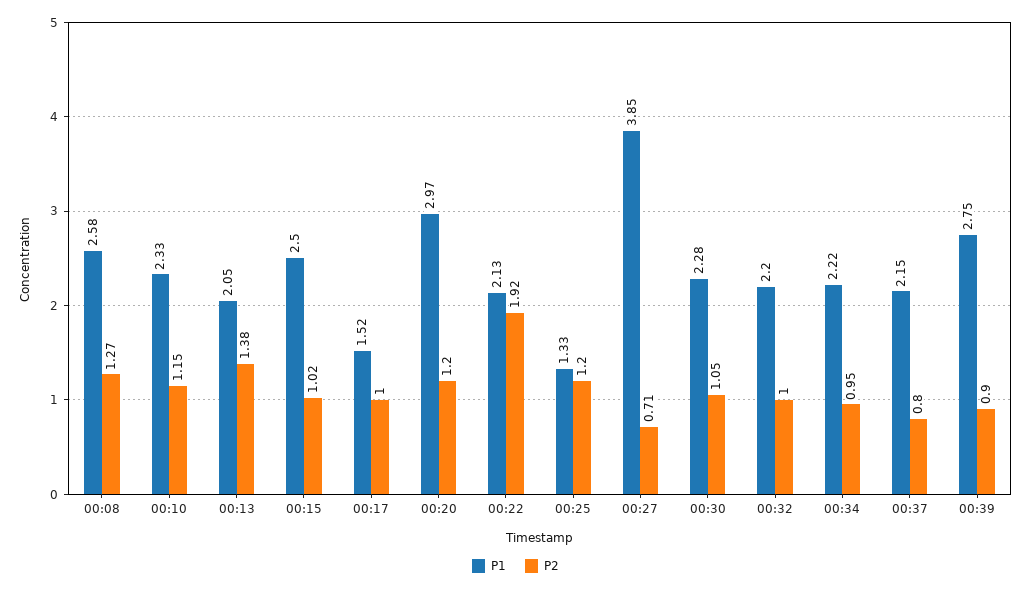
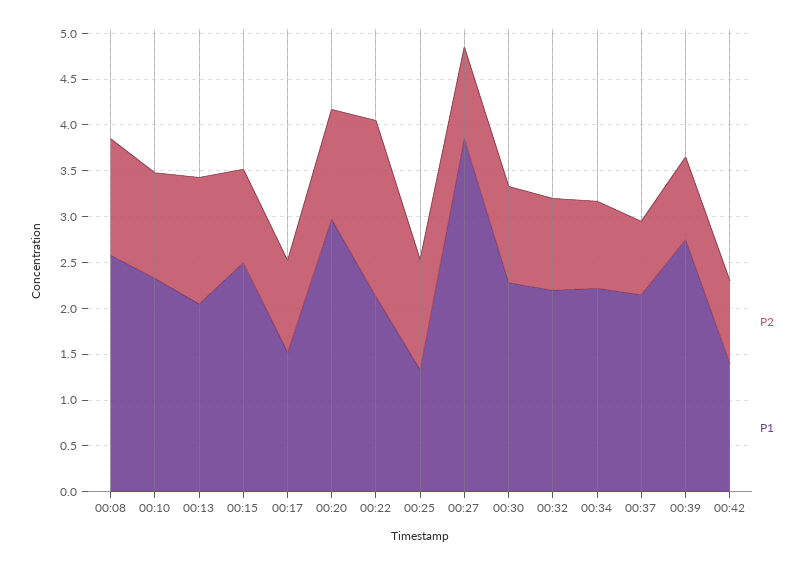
P2, 00:27: 0.71 -> 1
P2, 00:42: none -> 0.9
P1, 00:42: none -> 1.4

